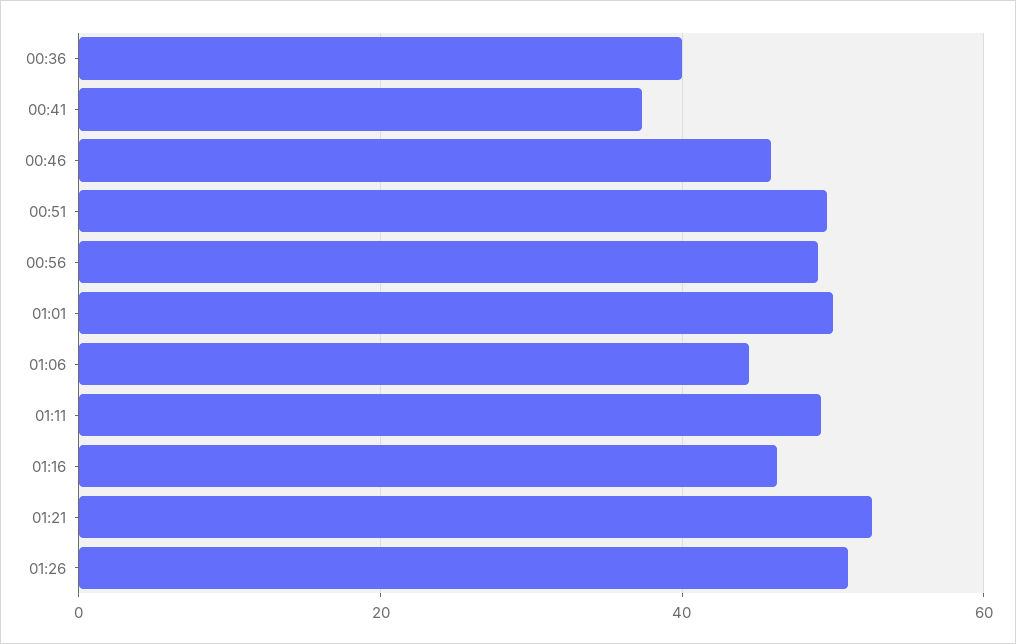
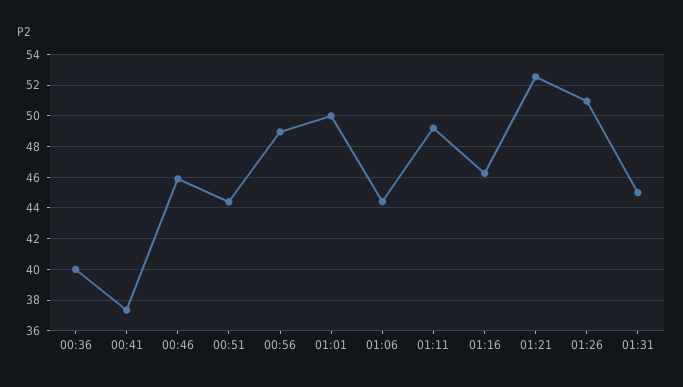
00:51: 50 -> 44.5
01:31: none -> 45

